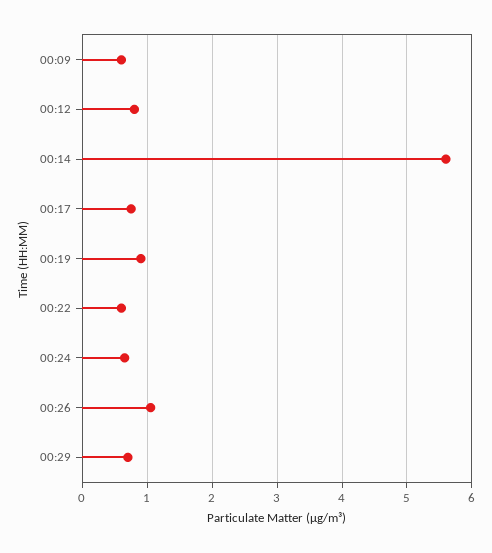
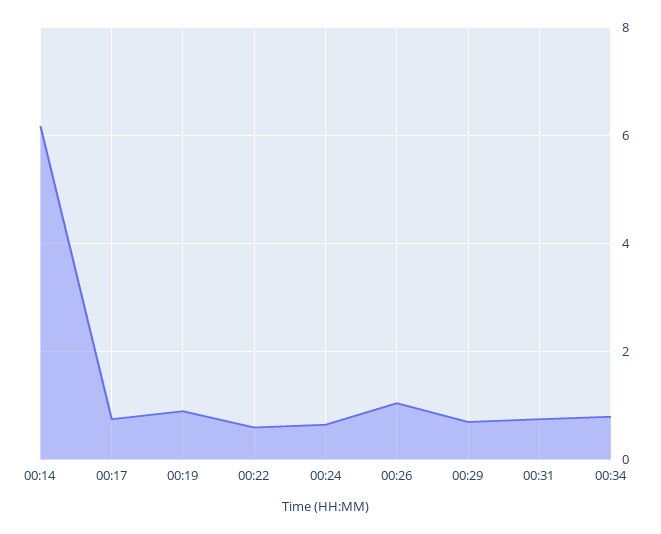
00:09: 0.6 -> none
00:12: 0.8 -> none
00:14: 5.6 -> 6.2
00:31: none -> 0.8
00:34: none -> 0.8

